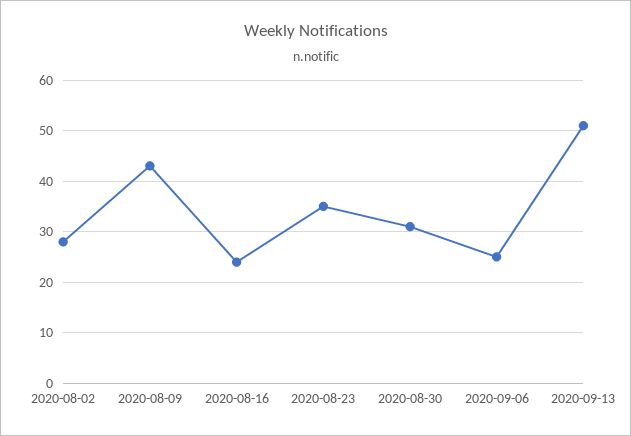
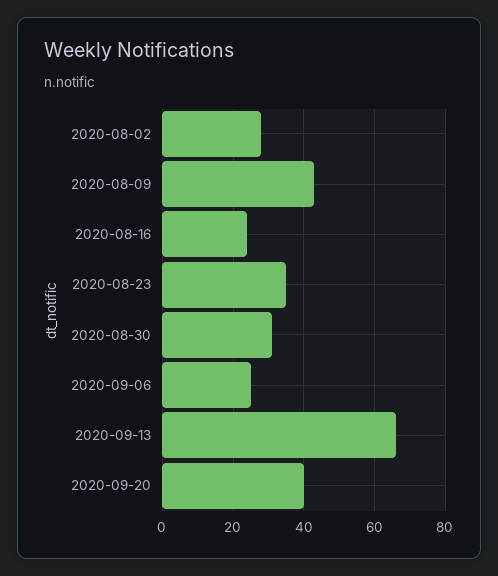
2020-09-13: 50 -> 65
2020-09-20: none -> 40

